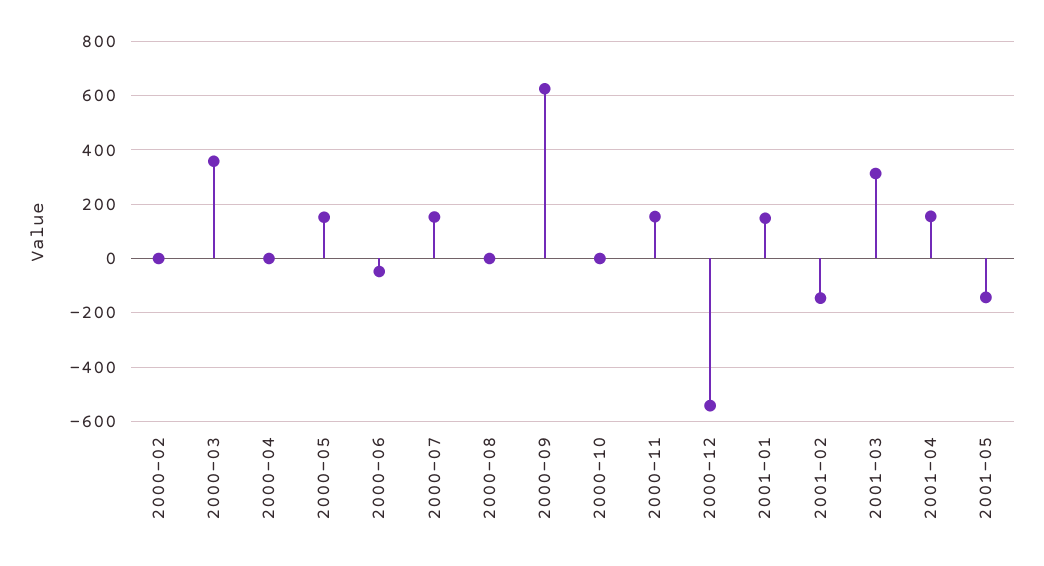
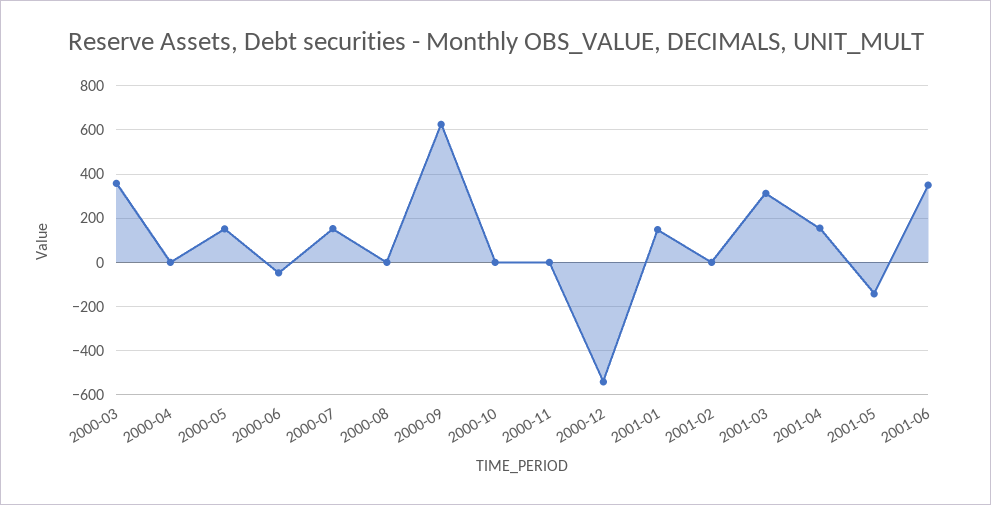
2000-02: 0 -> none
2000-11: 150 -> 0
2001-02: -150 -> 0
2001-06: none -> 350

